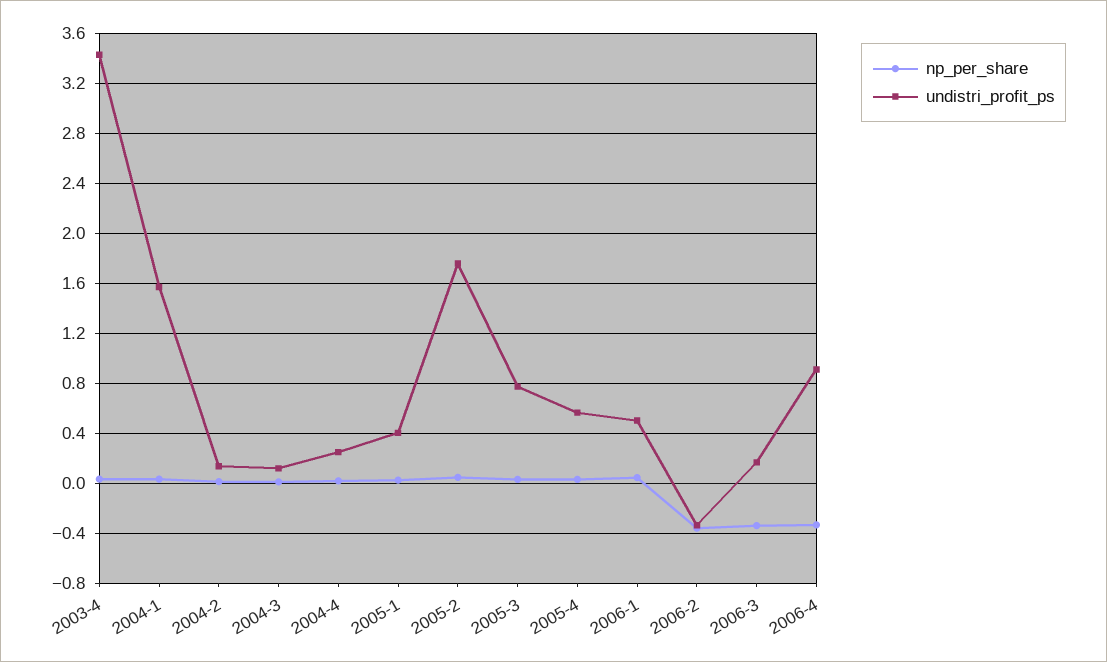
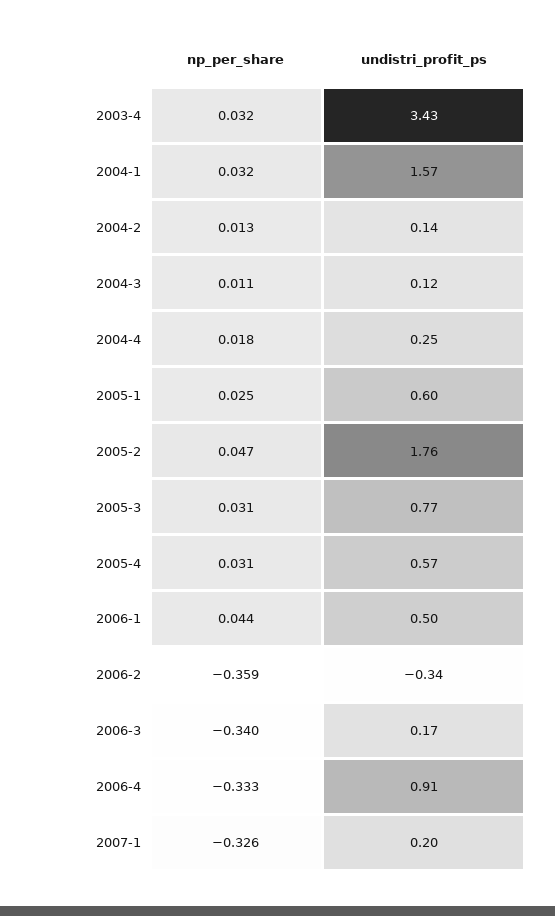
undistri_profit_ps, 2005-1: 0.4 -> 0.6
np_per_share, 2007-1: none -> -0.326
undistri_profit_ps, 2007-1: none -> 0.2

